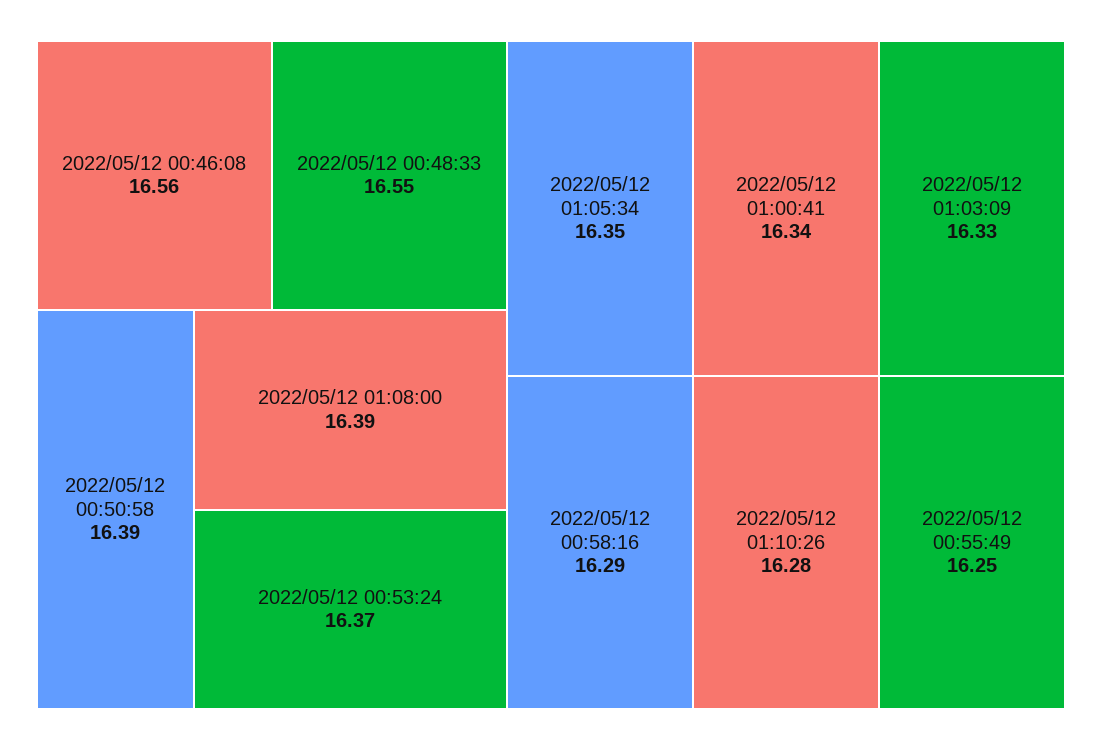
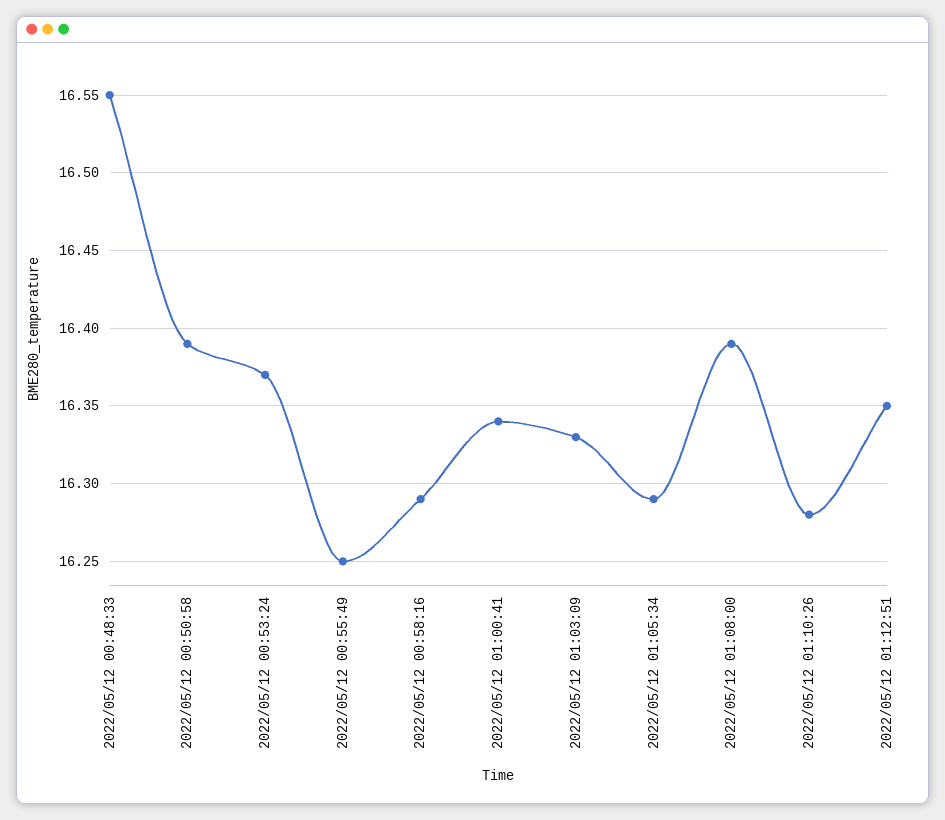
2022/05/12 00:46:08: 16.56 -> none
2022/05/12 01:05:34: 16.35 -> 16.29
2022/05/12 01:12:51: none -> 16.35

